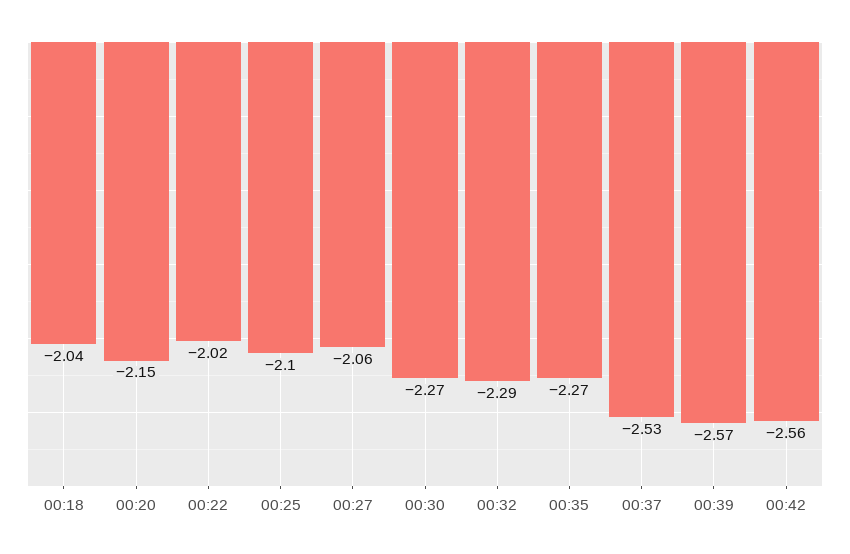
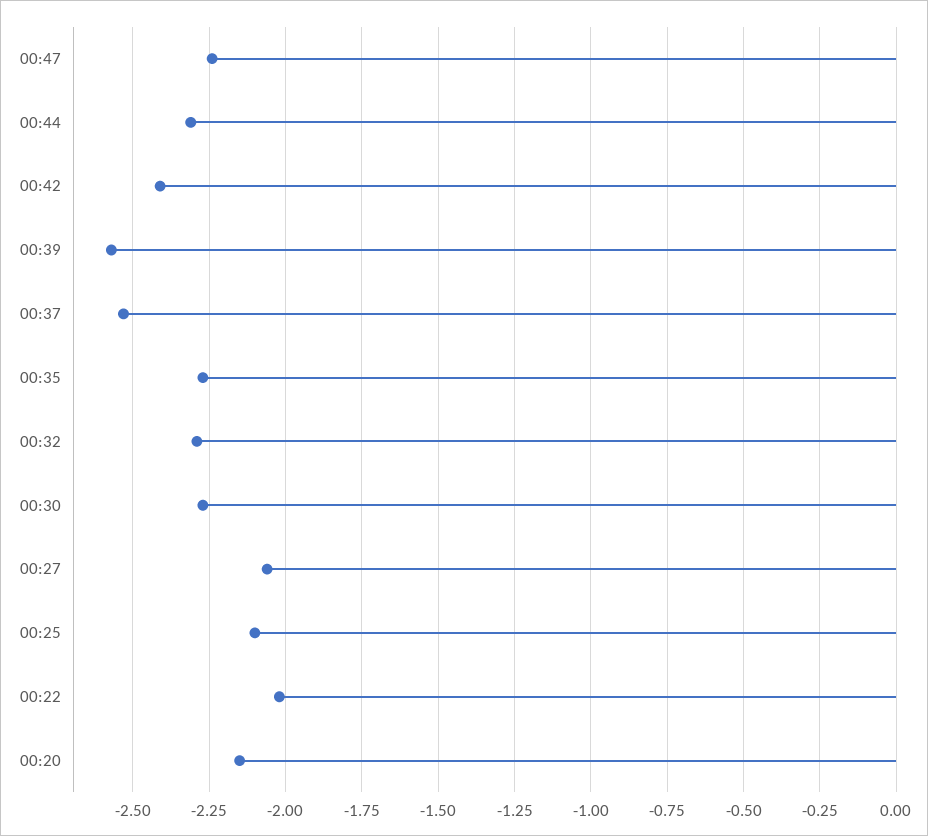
00:18: -2.04 -> none
00:42: -2.56 -> -2.4
00:47: none -> -2.25
00:44: none -> -2.3

